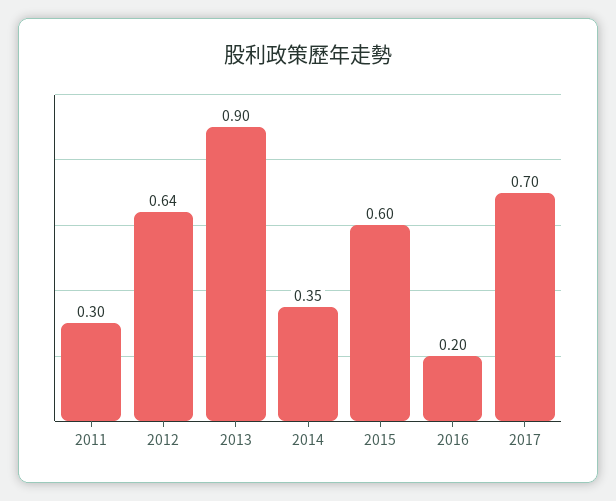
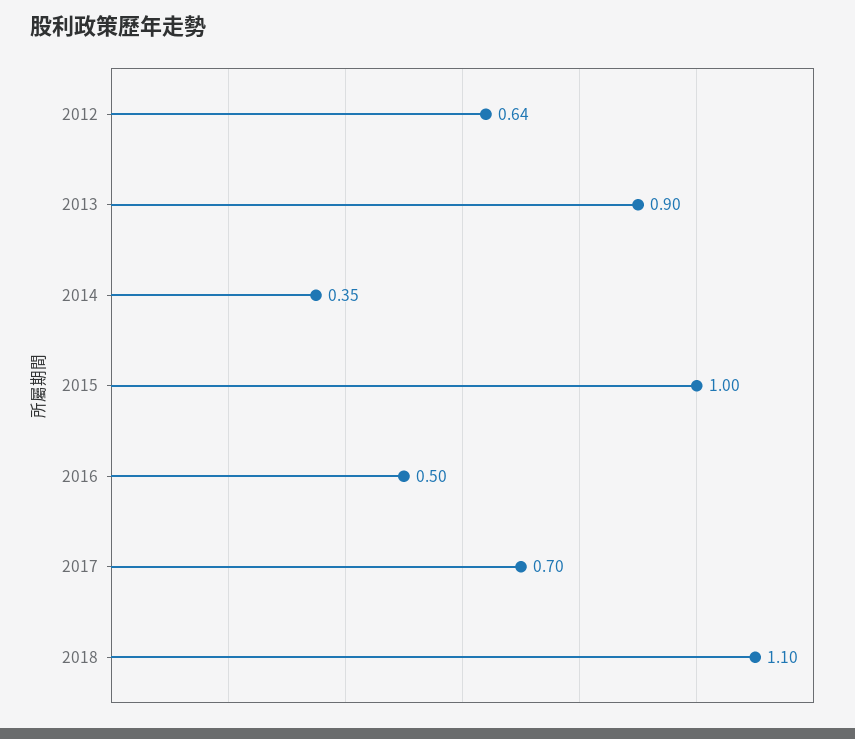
2011: 0.3 -> none
2015: 0.6 -> 1
2016: 0.2 -> 0.5
2018: none -> 1.1

